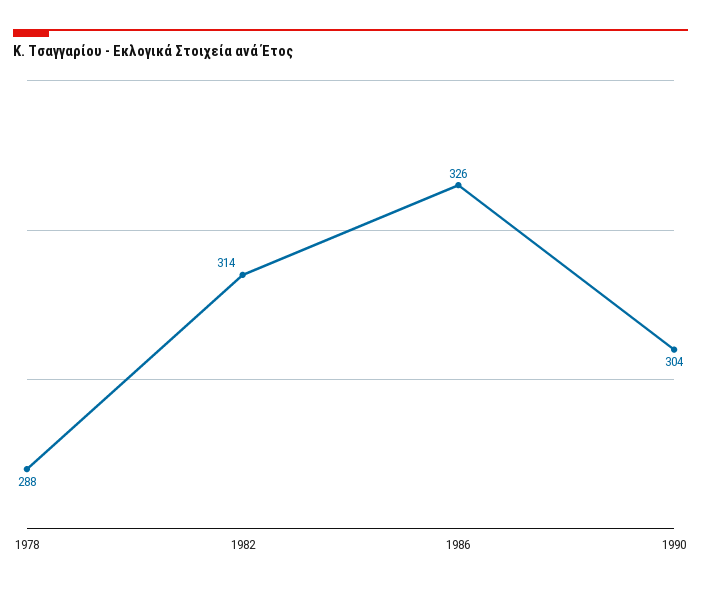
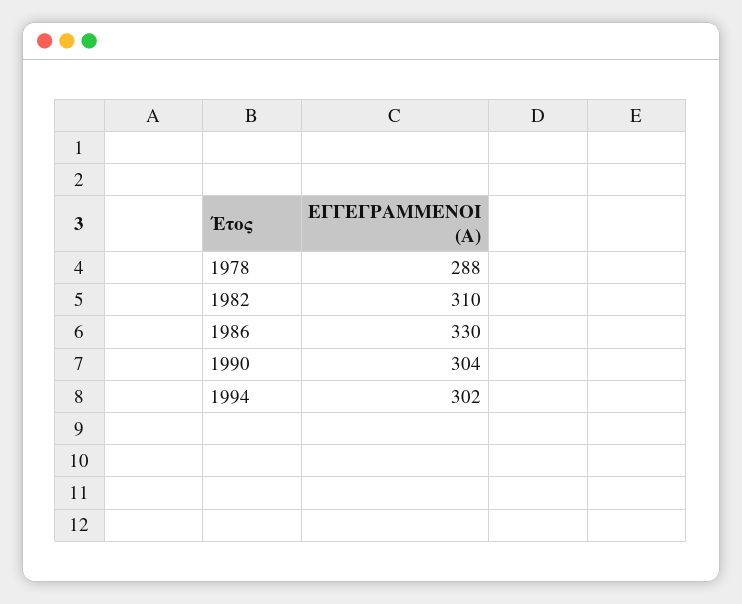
1982: 314 -> 310
1986: 326 -> 330
1994: none -> 302

